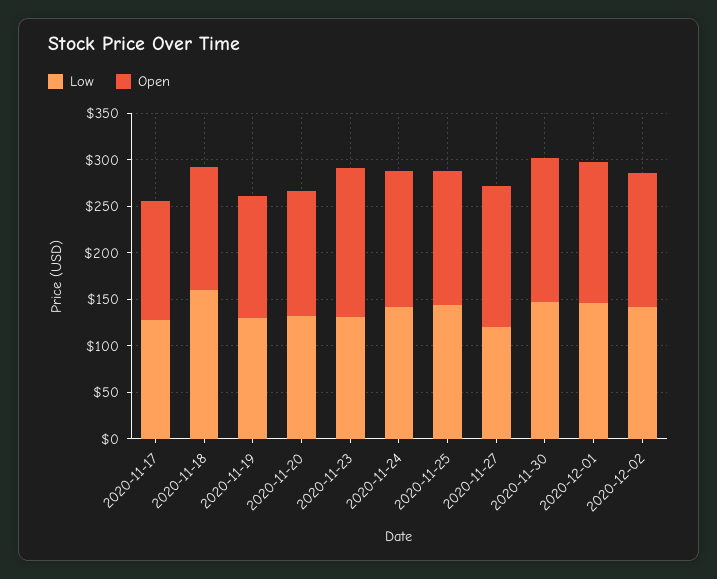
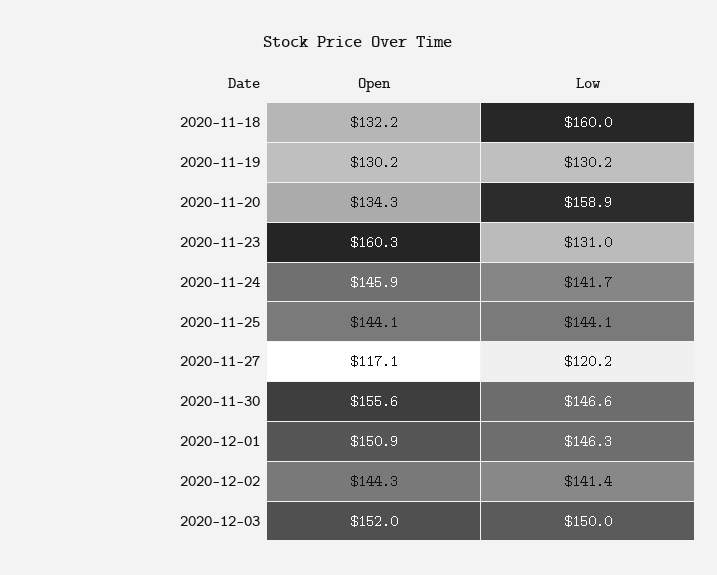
Low, 2020-11-17: 130 -> none
Open, 2020-11-17: 130 -> none
Low, 2020-11-20: 130 -> 158.9
Open, 2020-11-27: 150 -> 117.1
Open, 2020-12-03: none -> 152
Low, 2020-12-03: none -> 150

